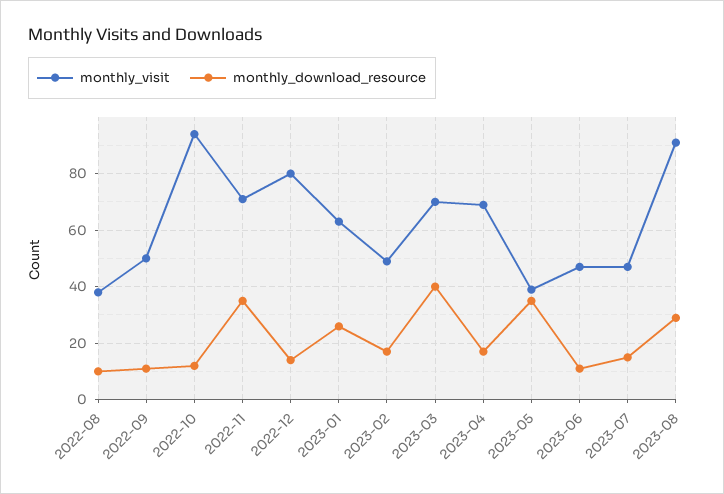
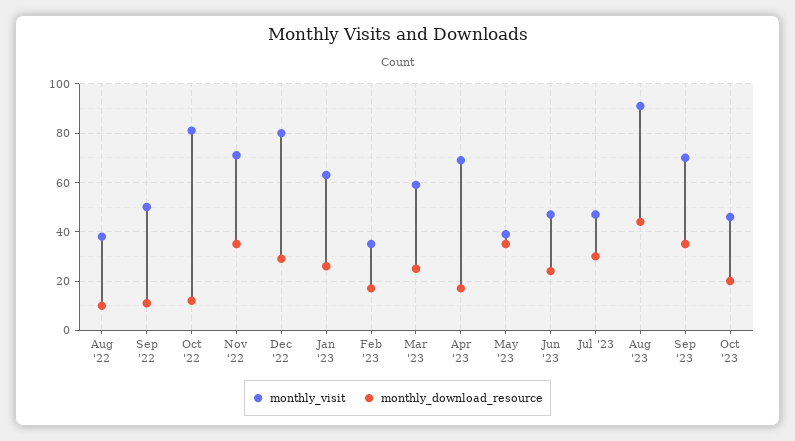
monthly_visit, 2022-10: 95 -> 80
monthly_download_resource, 2022-12: 15 -> 30
monthly_visit, 2023-02: 50 -> 35
monthly_visit, 2023-03: 70 -> 60
monthly_download_resource, 2023-03: 40 -> 25
monthly_download_resource, 2023-06: 10 -> 25
monthly_download_resource, 2023-07: 15 -> 30
monthly_download_resource, 2023-08: 30 -> 45
monthly_visit, Sep '23: none -> 70
monthly_download_resource, Sep '23: none -> 35
monthly_visit, Oct '23: none -> 45
monthly_download_resource, Oct '23: none -> 20

